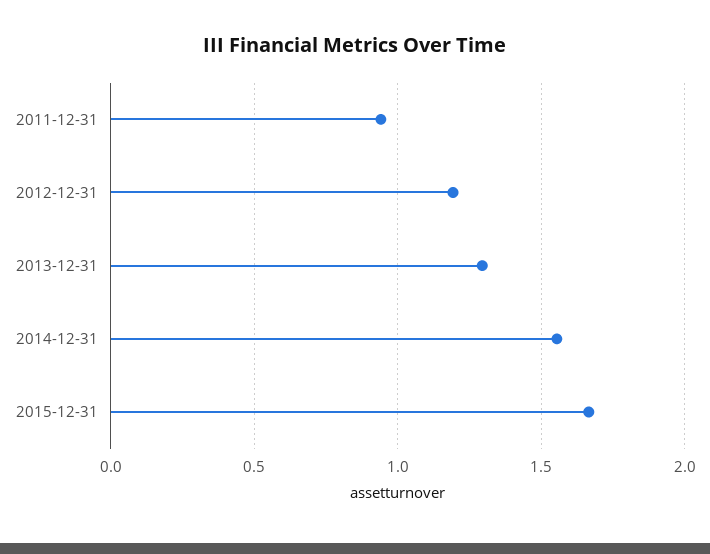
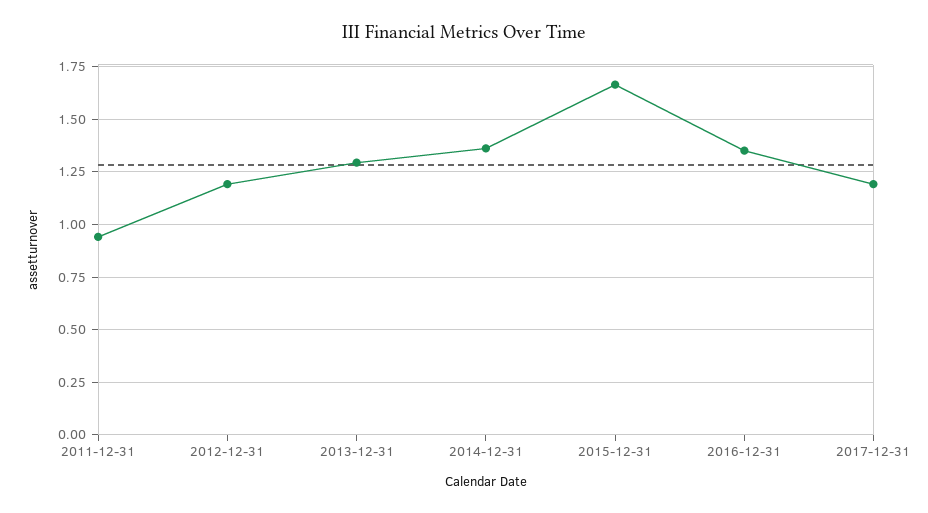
2014-12-31: 1.55 -> 1.35
2016-12-31: none -> 1.35
2017-12-31: none -> 1.2

